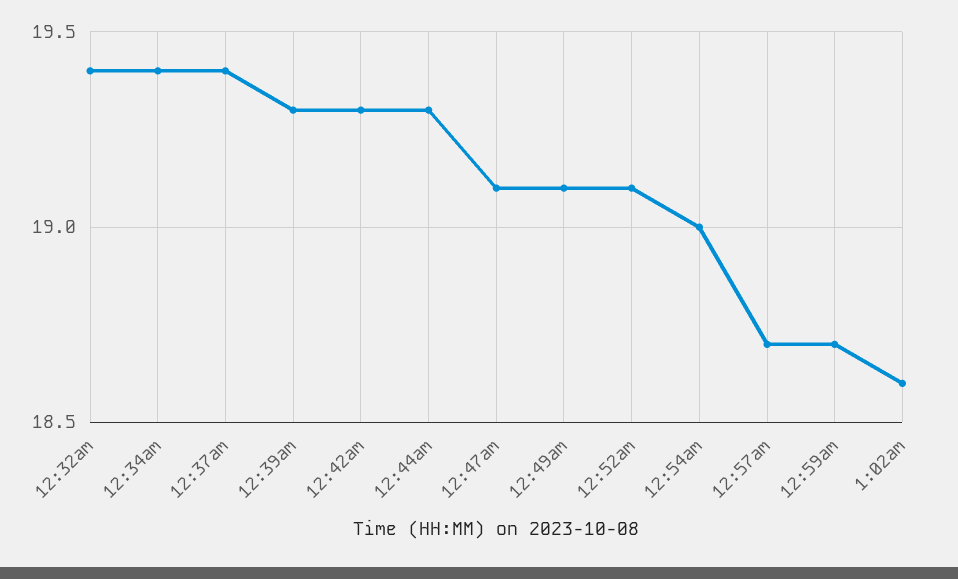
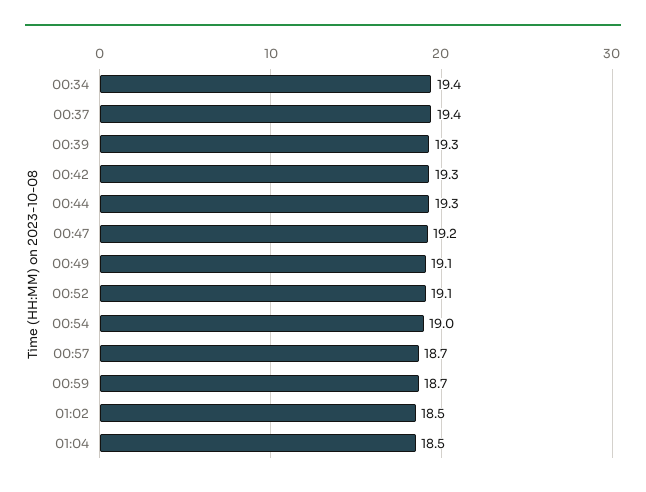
12:32am: 19.4 -> none
12:47am: 19.1 -> 19.2
1:02am: 18.6 -> 18.5
01:04: none -> 18.5

